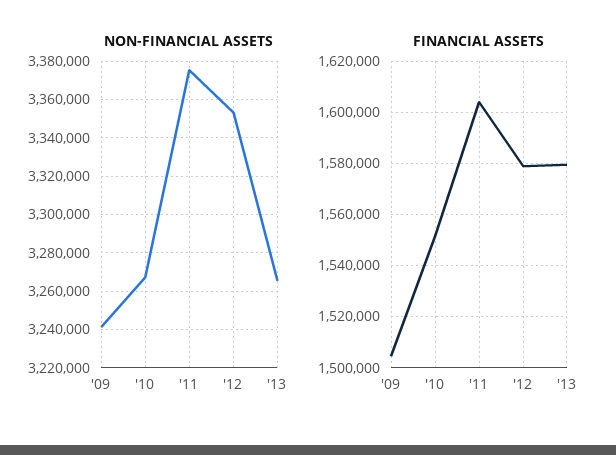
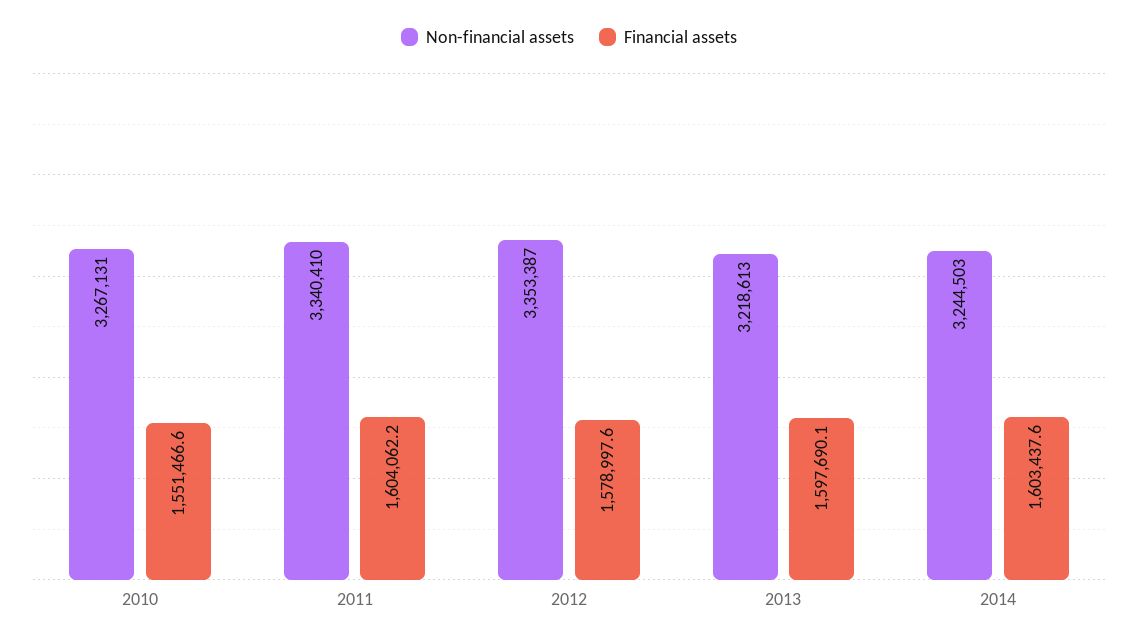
NON-FINANCIAL ASSETS, '09: 3240000 -> none
NON-FINANCIAL ASSETS, '11: 3375000 -> 3340410
NON-FINANCIAL ASSETS, '13: 3265000 -> 3218613
FINANCIAL ASSETS, '09: 1505000 -> none
FINANCIAL ASSETS, '13: 1580000 -> 1597690.1
NON-FINANCIAL ASSETS, 2014: none -> 3244503
FINANCIAL ASSETS, 2014: none -> 1603437.6

